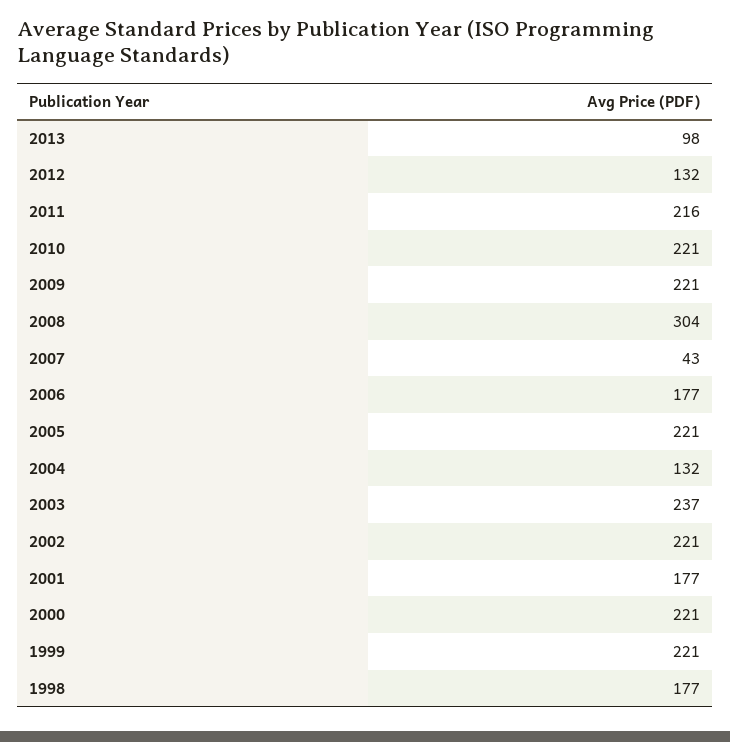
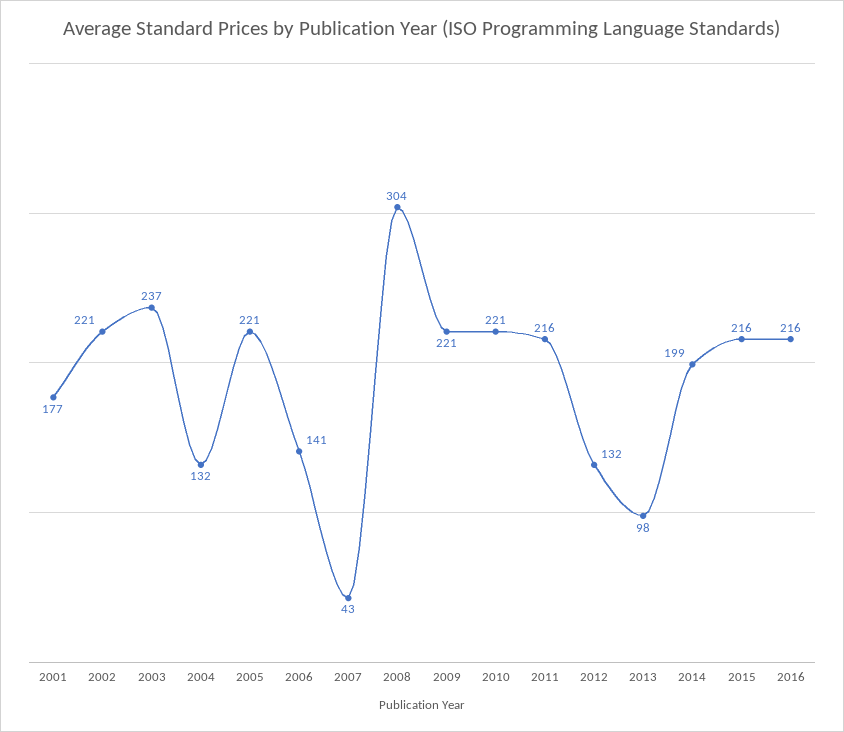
2006: 177 -> 141
2000: 221 -> none
1999: 221 -> none
1998: 177 -> none
2014: none -> 199
2015: none -> 216
2016: none -> 216

